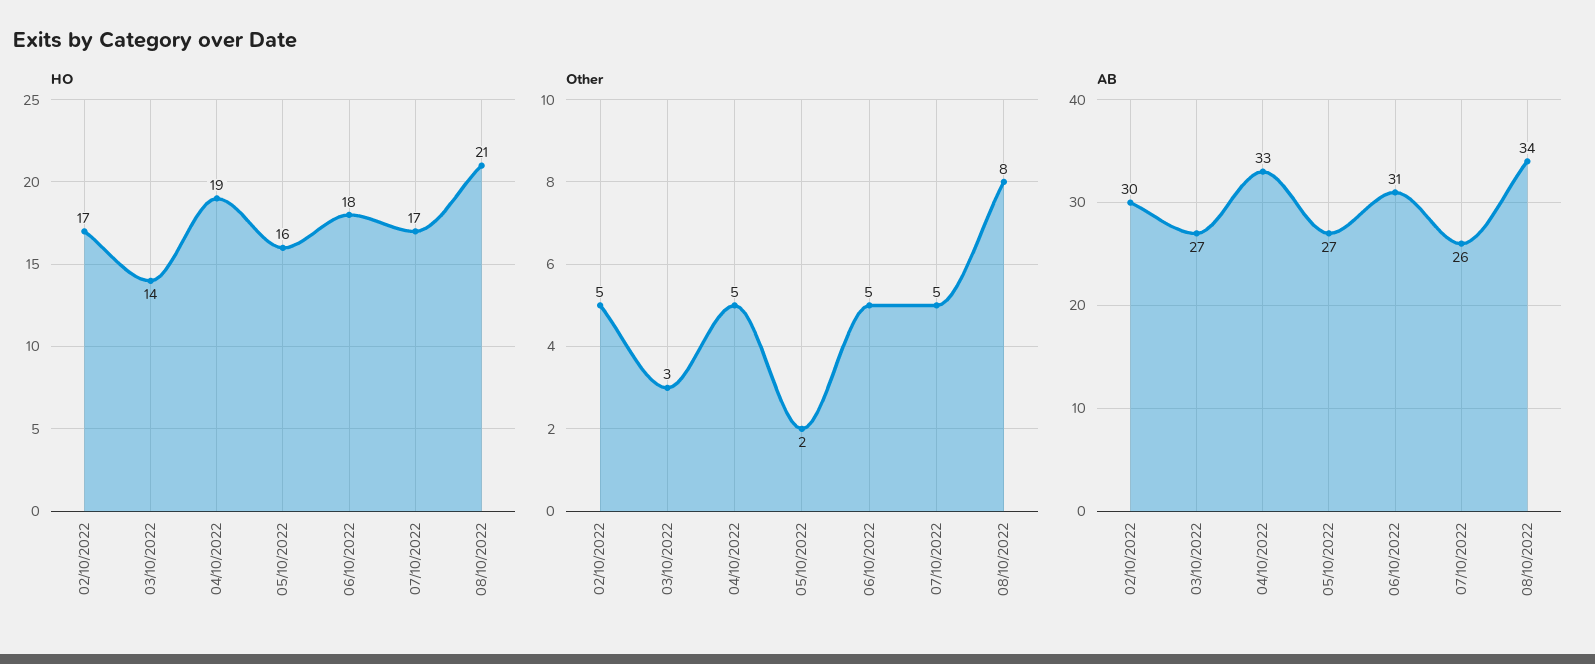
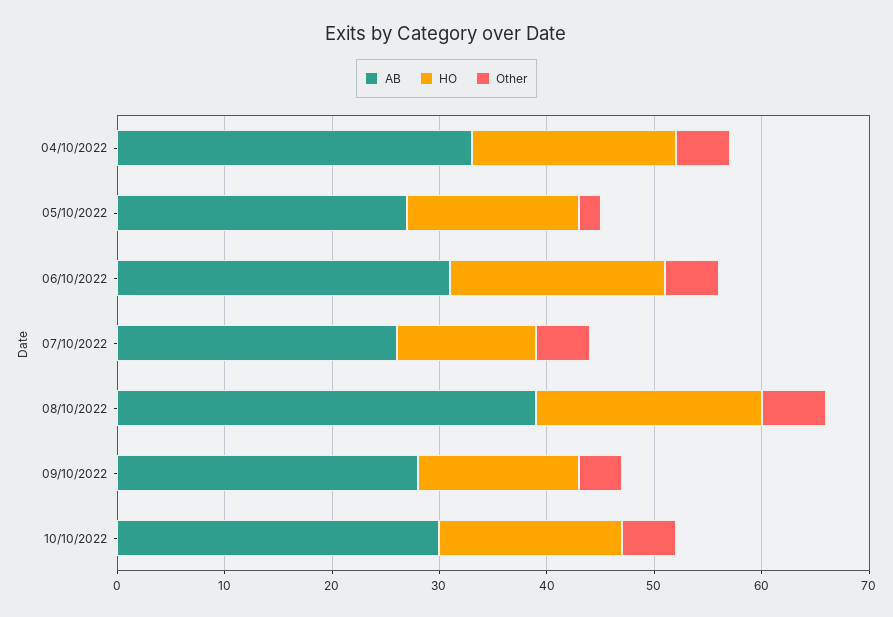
HO, 02/10/2022: 17 -> none
HO, 03/10/2022: 14 -> none
HO, 06/10/2022: 18 -> 20
HO, 07/10/2022: 17 -> 13
Other, 02/10/2022: 5 -> none
Other, 03/10/2022: 3 -> none
Other, 08/10/2022: 8 -> 6
AB, 02/10/2022: 30 -> none
AB, 03/10/2022: 27 -> none
AB, 08/10/2022: 34 -> 39
AB, 09/10/2022: none -> 28
HO, 09/10/2022: none -> 15
Other, 09/10/2022: none -> 4
AB, 10/10/2022: none -> 30
HO, 10/10/2022: none -> 17
Other, 10/10/2022: none -> 5

